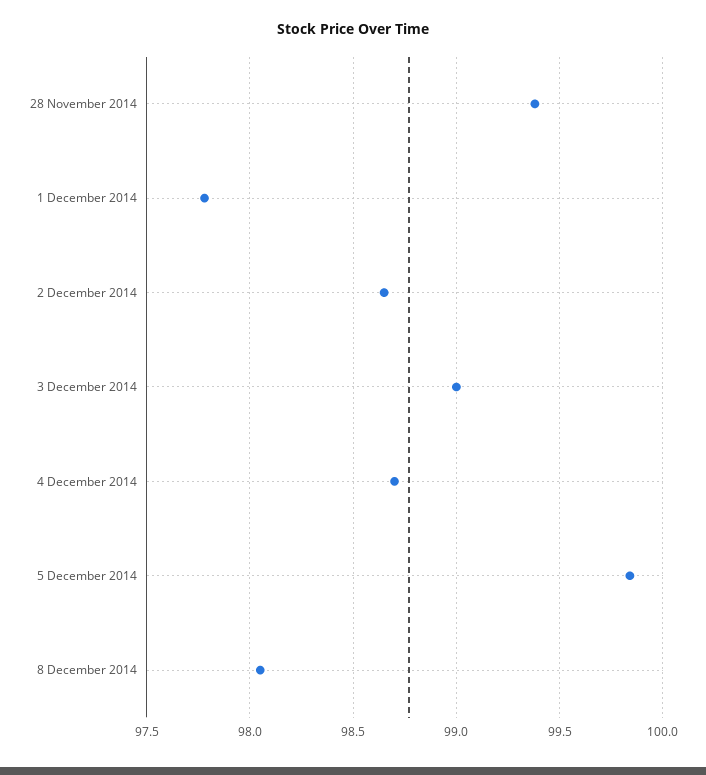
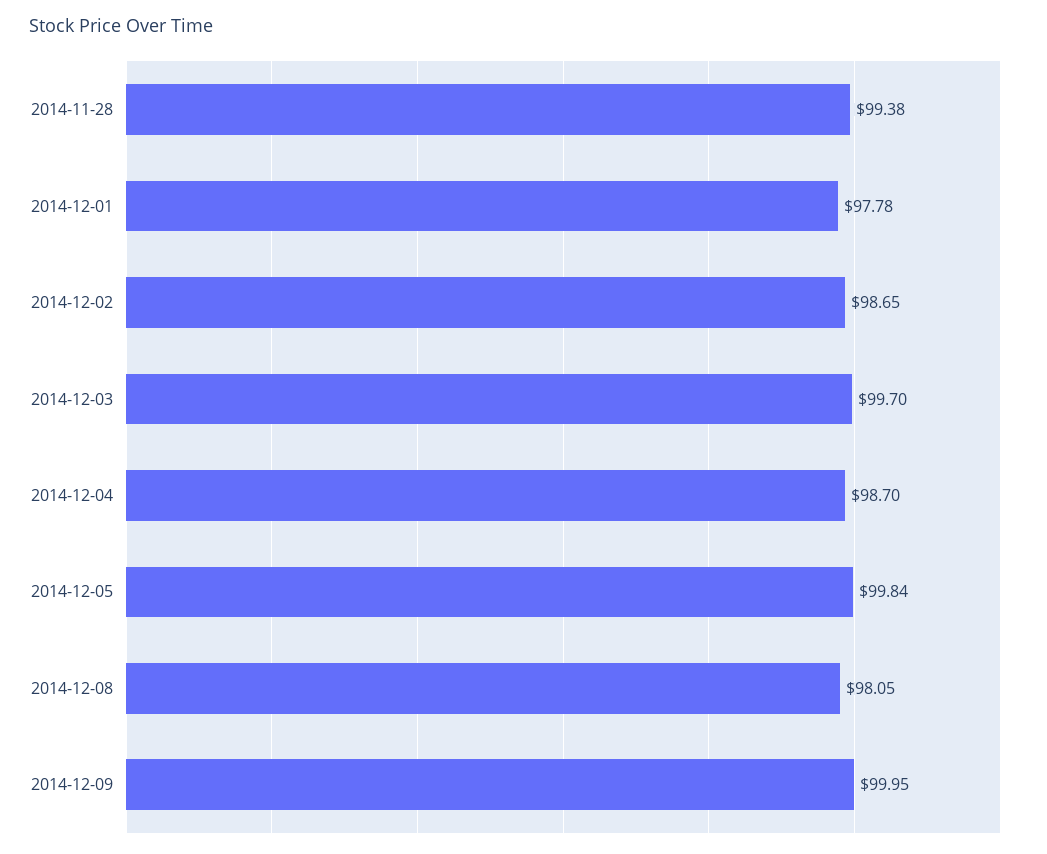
3 December 2014: 99 -> 99.7
2014-12-09: none -> 99.95

